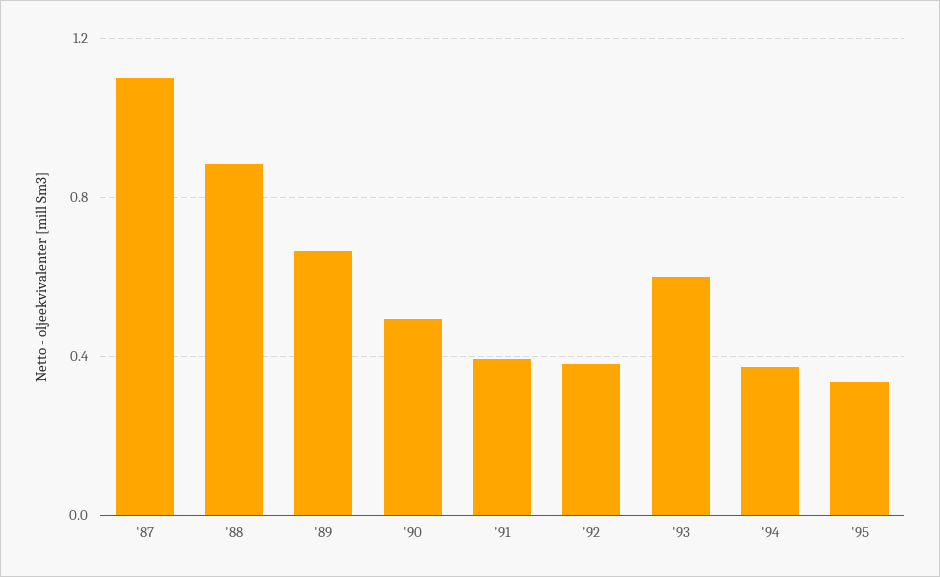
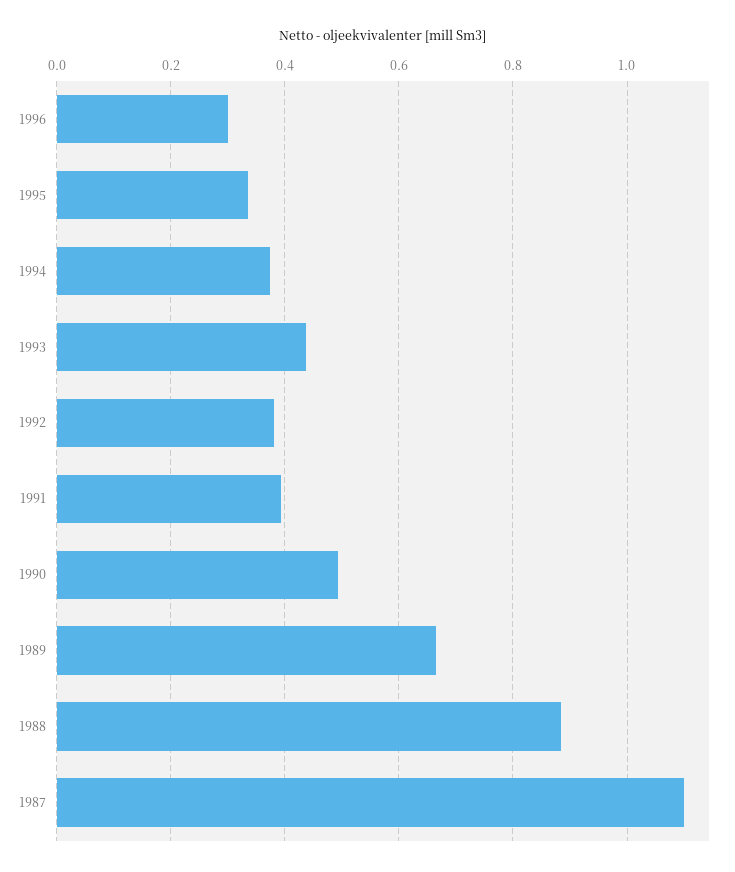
'93: 0.6 -> 0.44
1996: none -> 0.3

